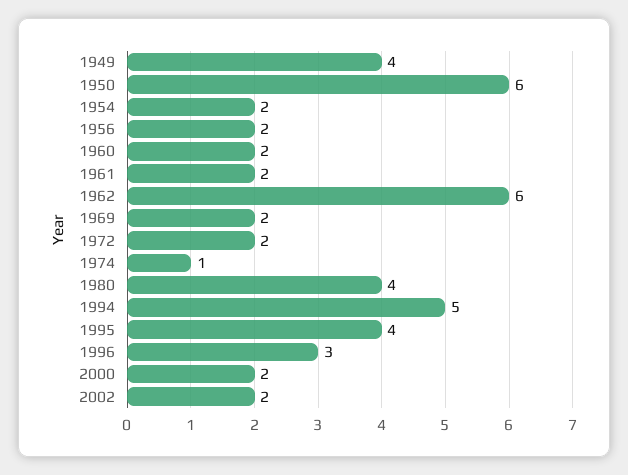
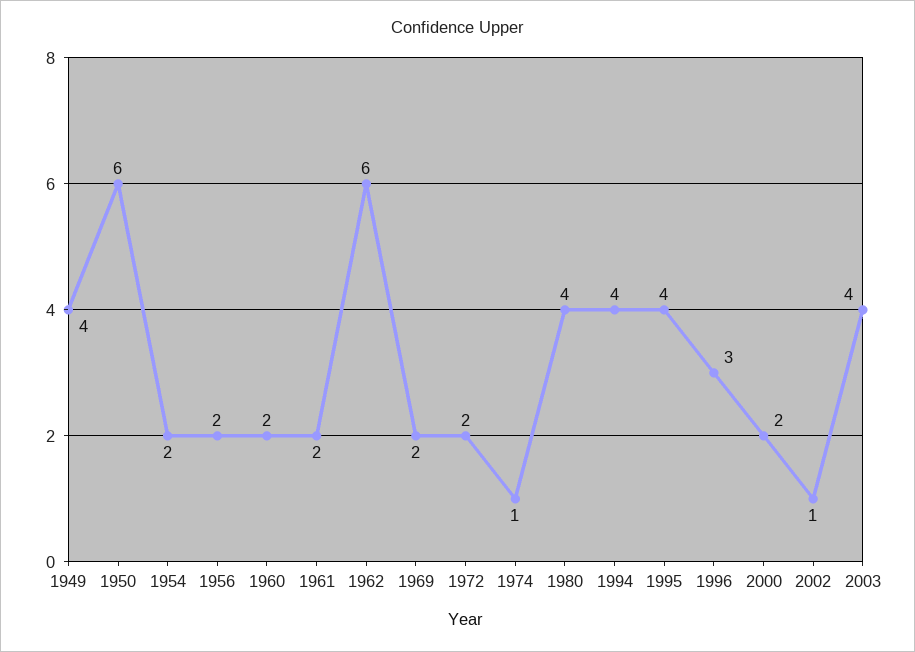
1994: 5 -> 4
2002: 2 -> 1
2003: none -> 4

